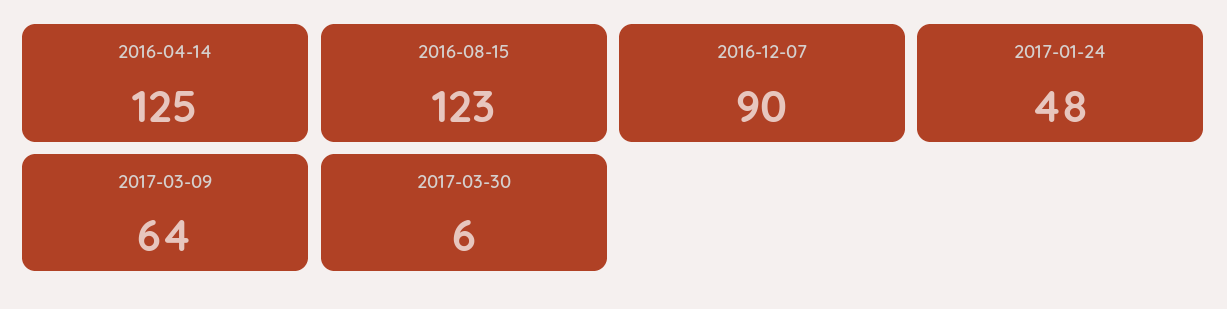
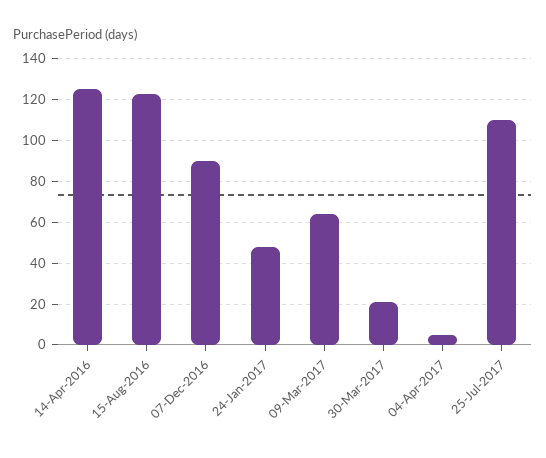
2017-03-30: 6 -> 20
04-Apr-2017: none -> 5
25-Jul-2017: none -> 110

